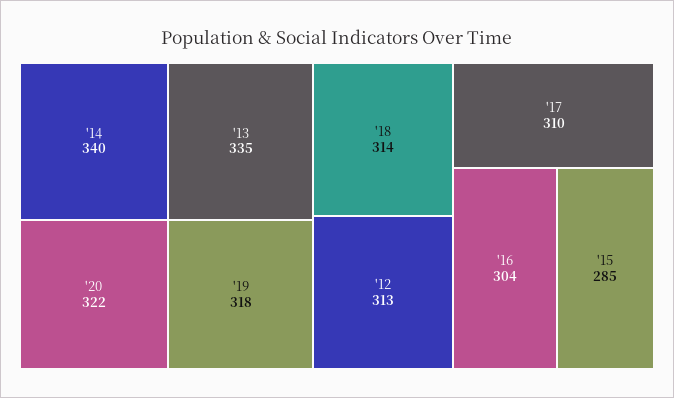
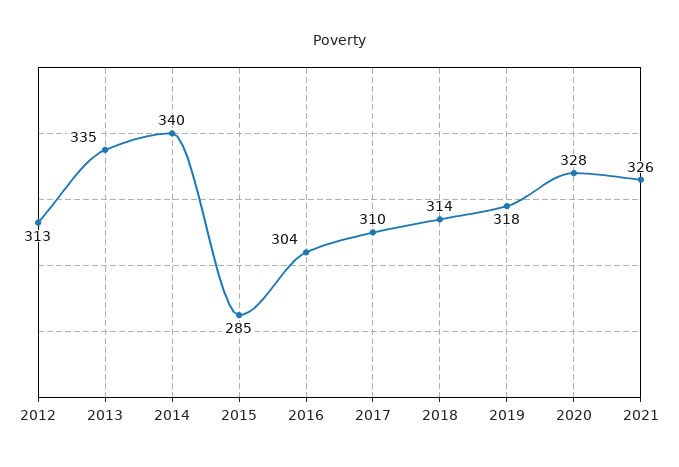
'20: 322 -> 328
2021: none -> 326

